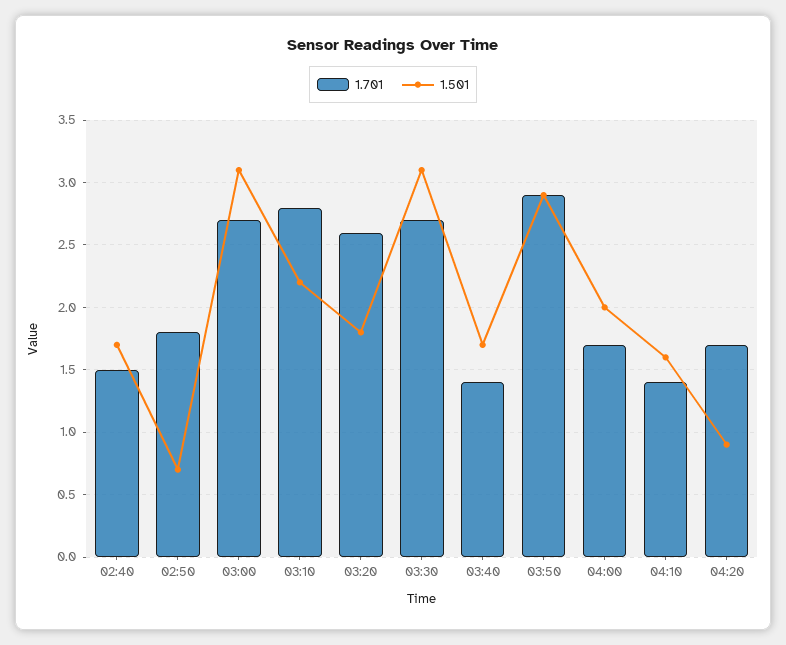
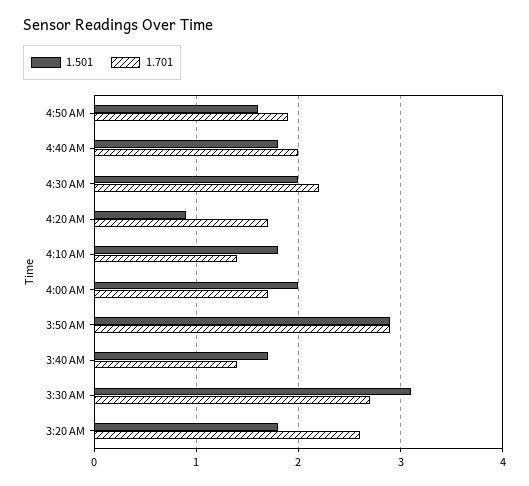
1.701, 02:40: 1.5 -> none
1.501, 02:40: 1.7 -> none
1.701, 02:50: 1.8 -> none
1.501, 02:50: 0.7 -> none
1.701, 03:00: 2.7 -> none
1.501, 03:00: 3.1 -> none
1.701, 03:10: 2.8 -> none
1.501, 03:10: 2.2 -> none
1.501, 04:10: 1.6 -> 1.8
1.501, 4:50 AM: none -> 1.6
1.701, 4:50 AM: none -> 1.9
1.501, 4:40 AM: none -> 1.8
1.701, 4:40 AM: none -> 2
1.501, 4:30 AM: none -> 2
1.701, 4:30 AM: none -> 2.2

